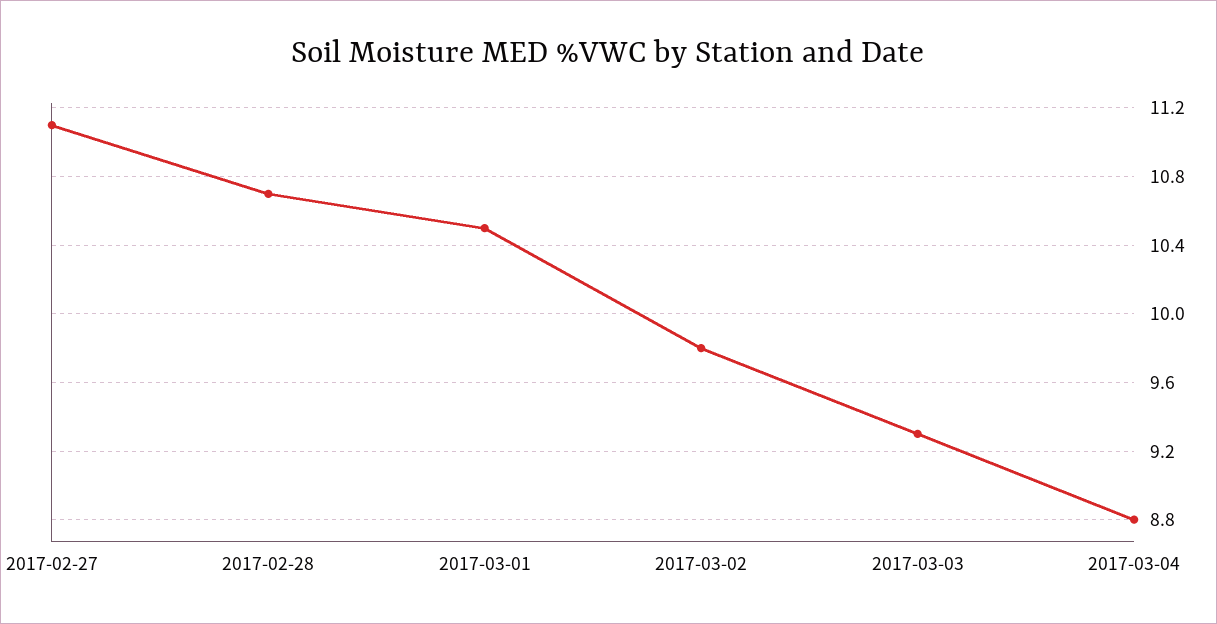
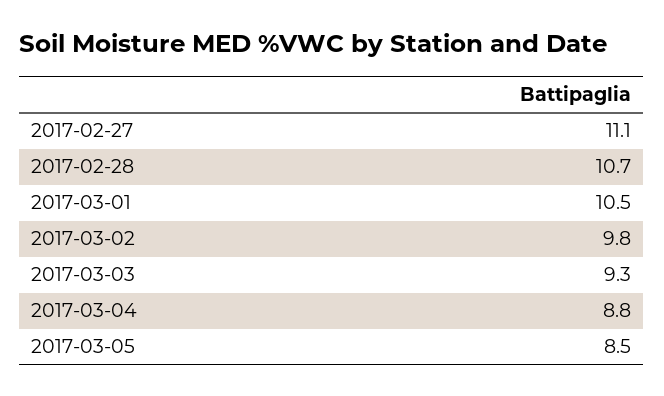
2017-03-05: none -> 8.5

